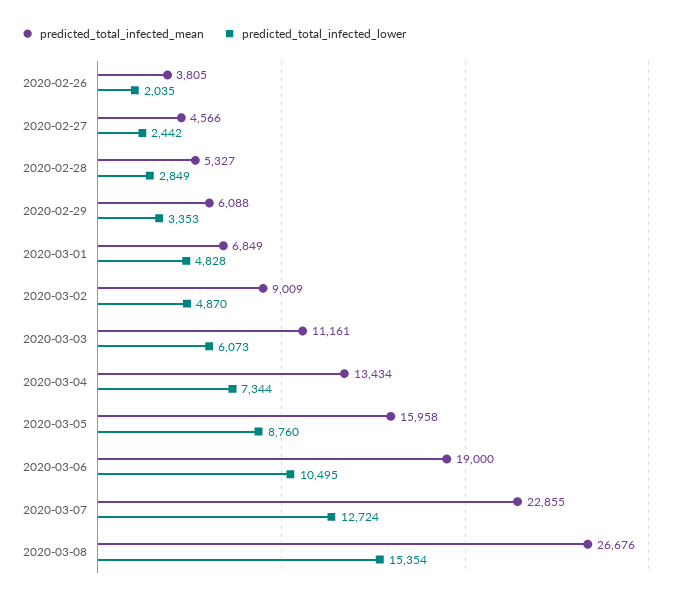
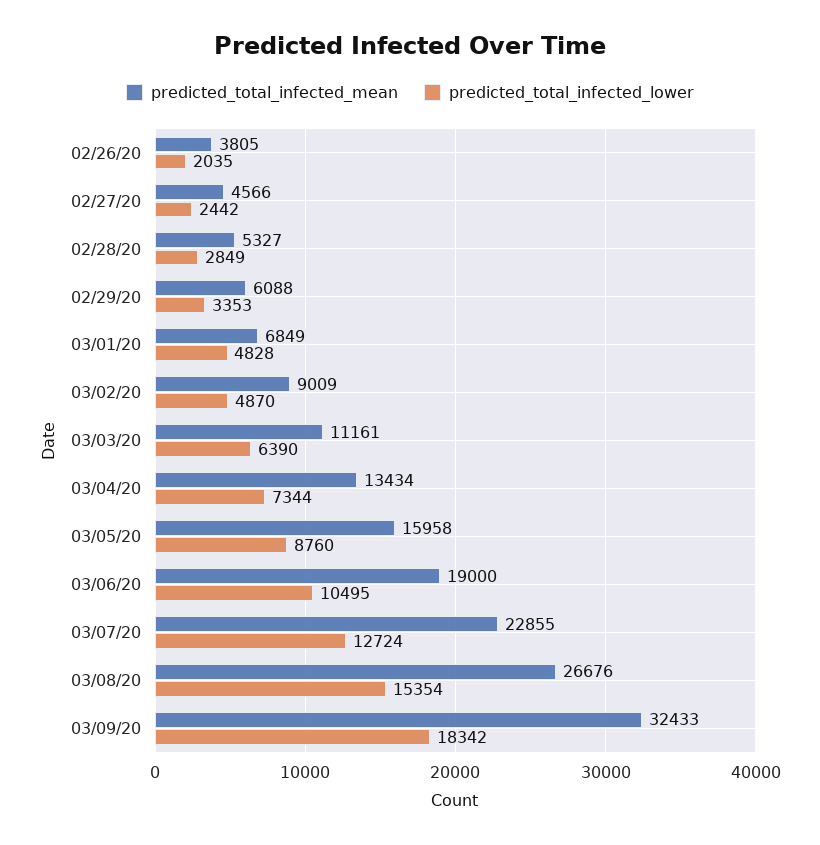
predicted_total_infected_lower, 2020-03-03: 6073 -> 6390
predicted_total_infected_mean, 03/09/20: none -> 32433
predicted_total_infected_lower, 03/09/20: none -> 18342

